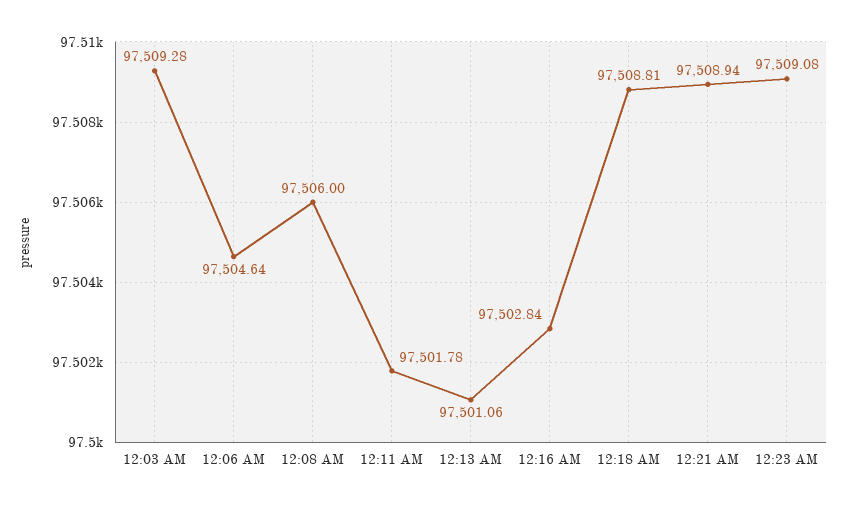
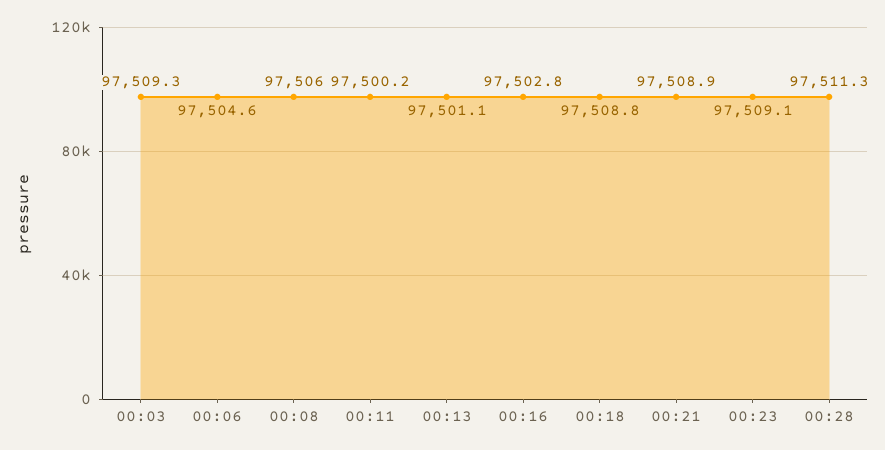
12:11 AM: 97501.78 -> 97500.2
00:28: none -> 97511.3

